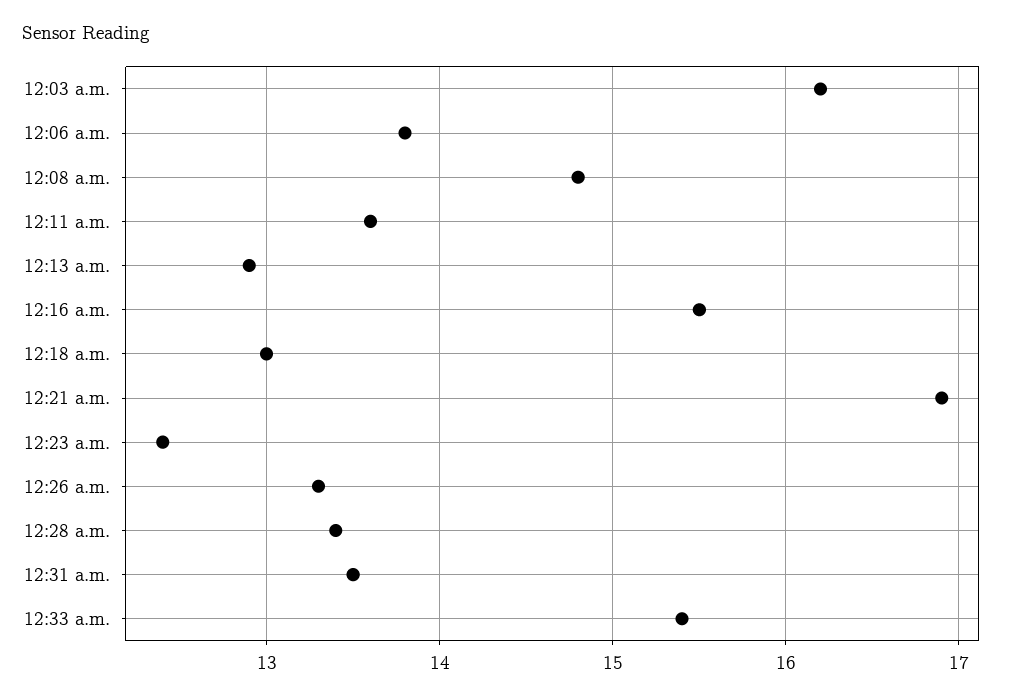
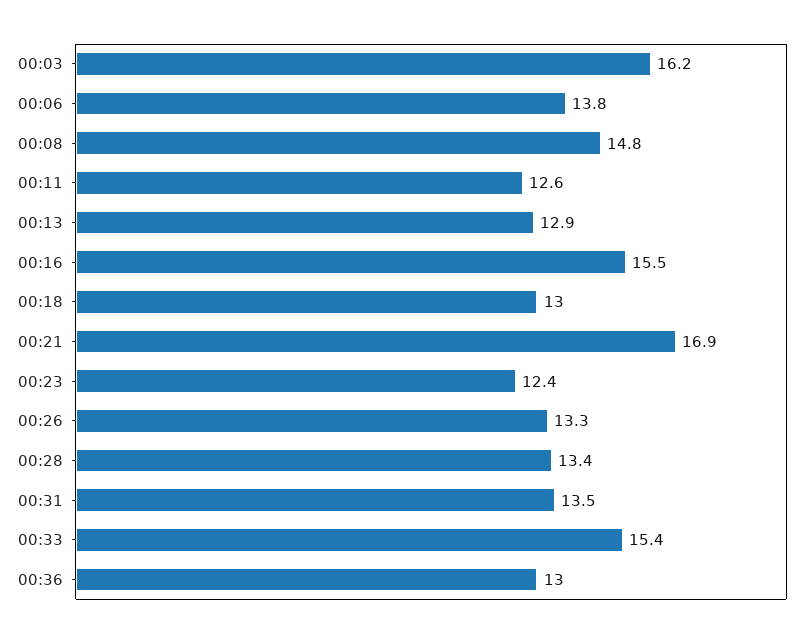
12:11 a.m.: 13.6 -> 12.6
00:36: none -> 13

